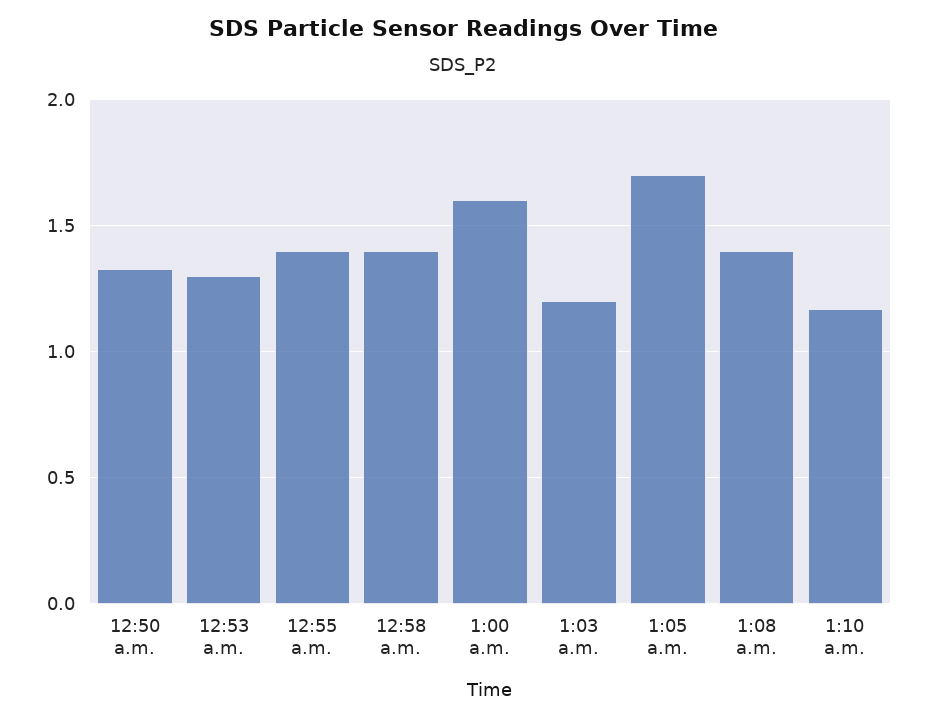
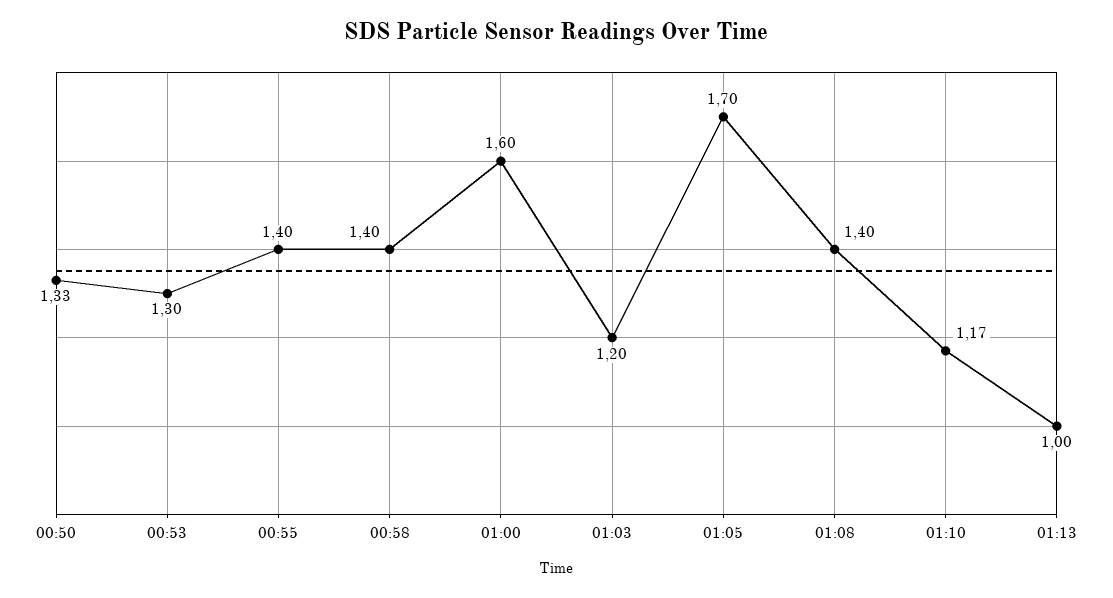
01:13: none -> 1

